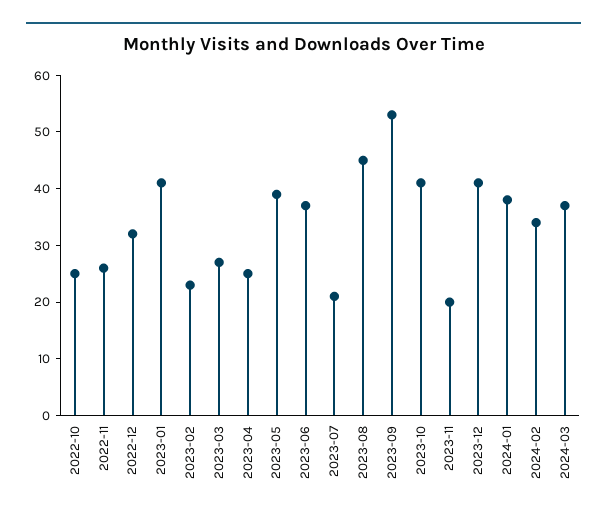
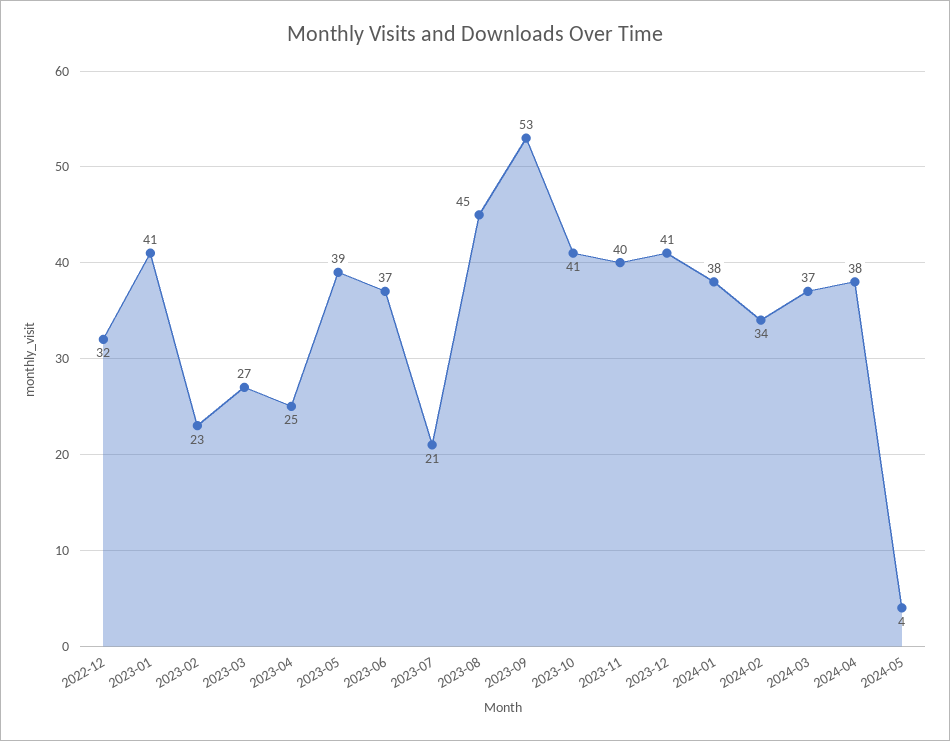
2022-10: 25 -> none
2022-11: 25 -> none
2023-11: 20 -> 40
2024-04: none -> 38
2024-05: none -> 4

